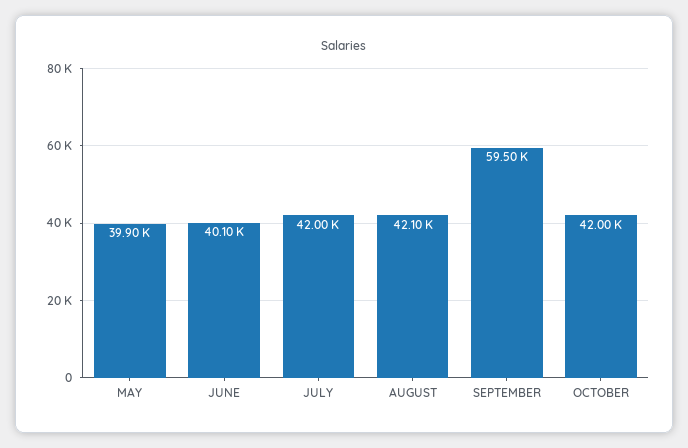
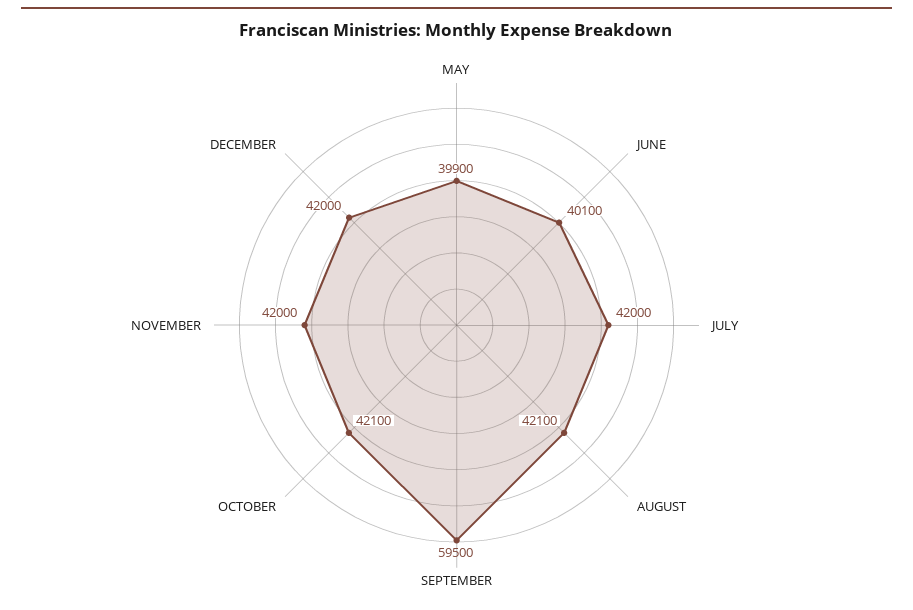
OCTOBER: 42000 -> 42100
NOVEMBER: none -> 42000
DECEMBER: none -> 42000

